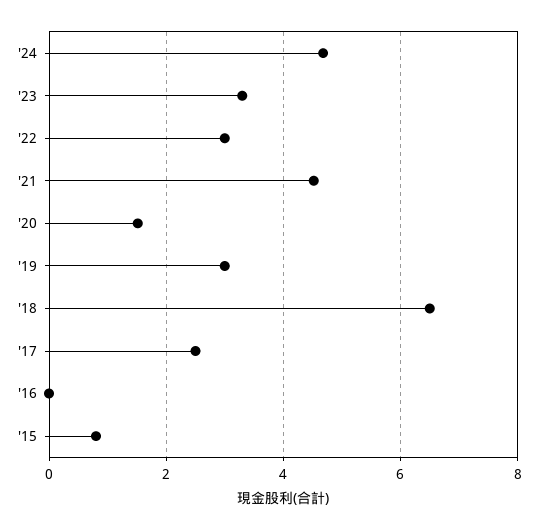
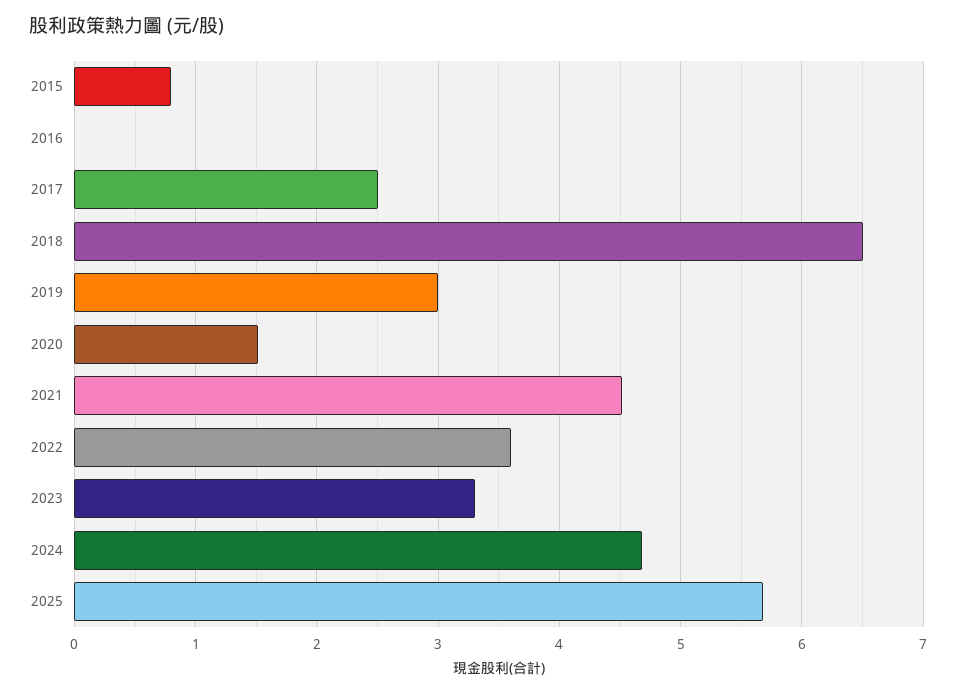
'22: 3 -> 3.6
2025: none -> 5.7

